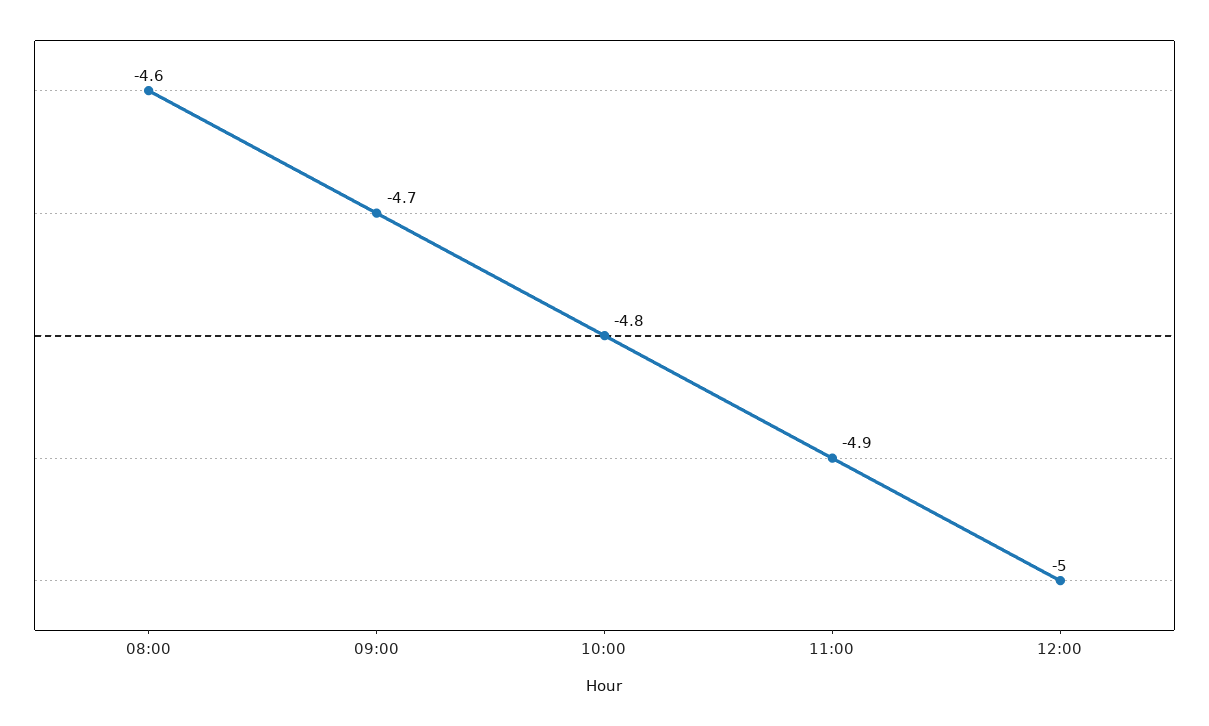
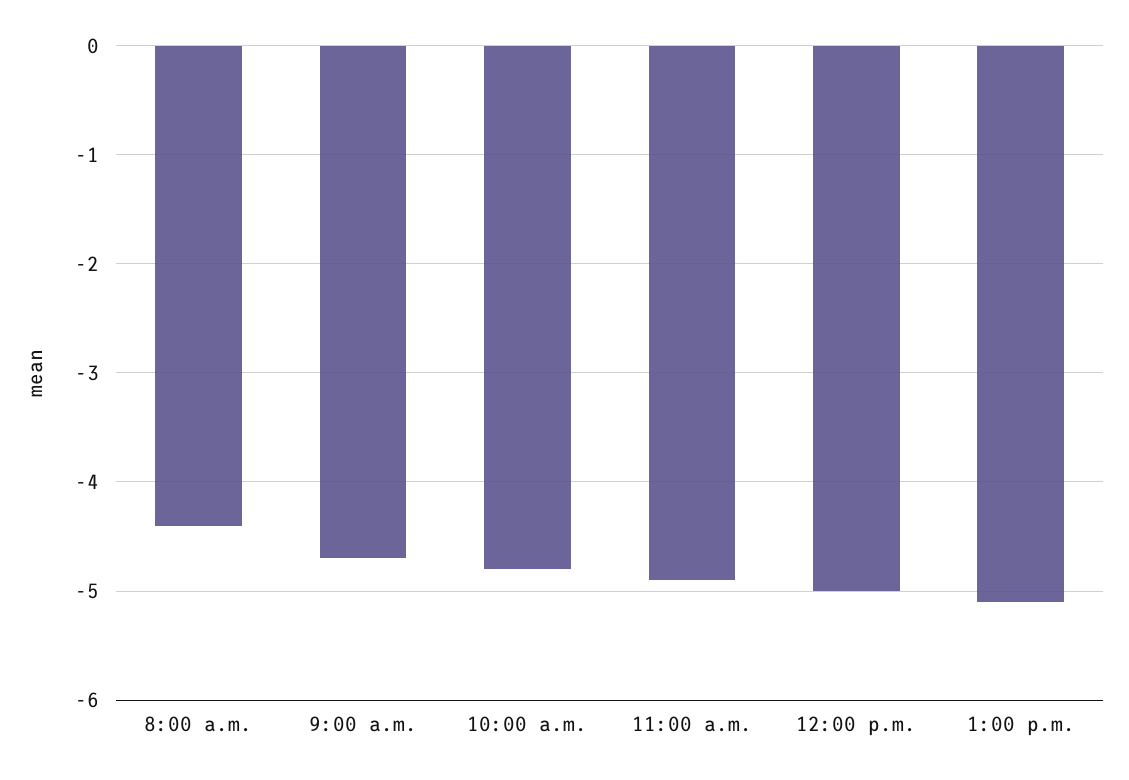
08:00: -4.6 -> -4.4
1:00 p.m.: none -> -5.1

